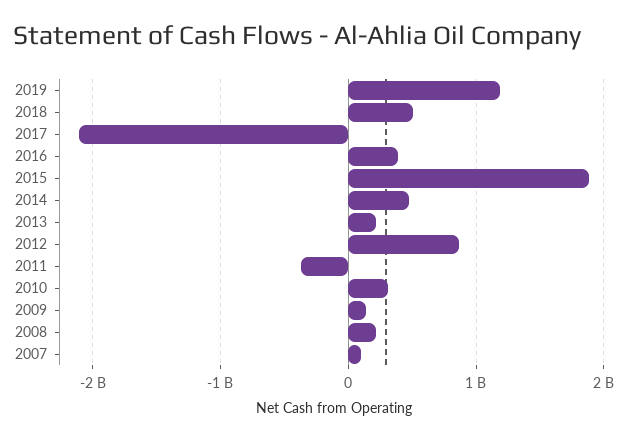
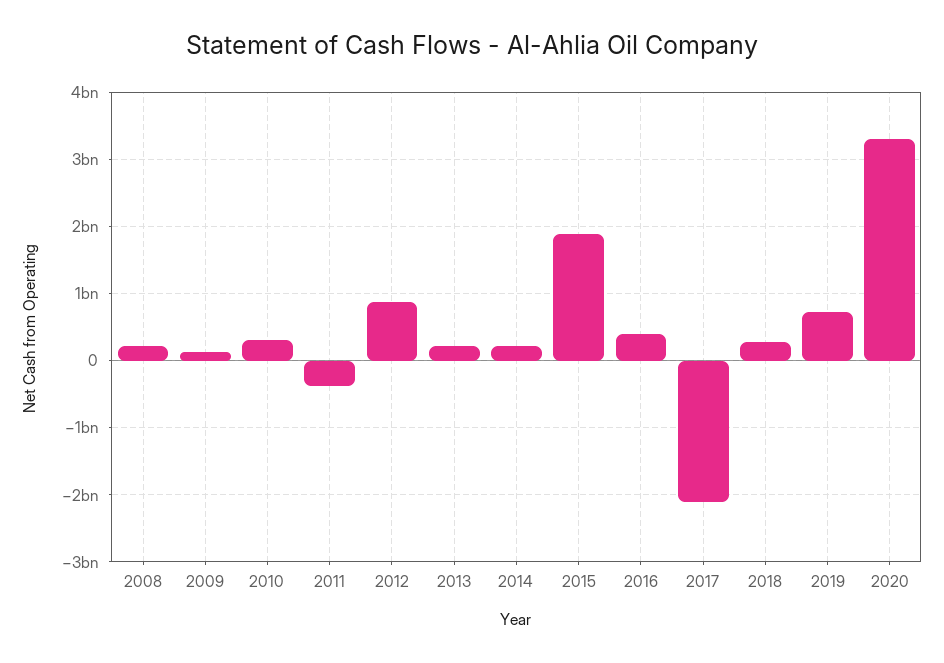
2019: 1200000000 -> 700000000
2018: 500000000 -> 300000000
2014: 500000000 -> 200000000
2007: 100000000 -> none
2020: none -> 3300000000

